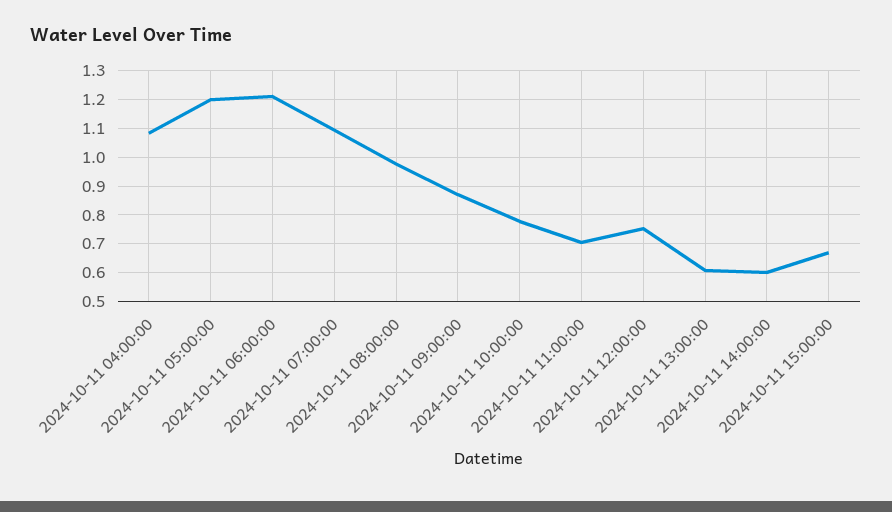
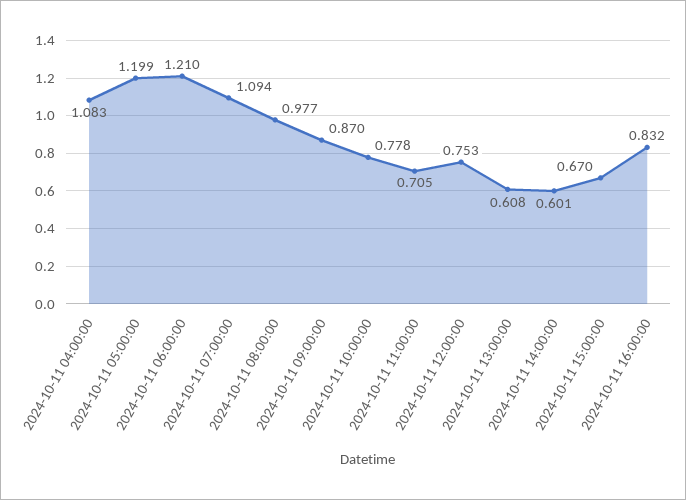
2024-10-11 16:00:00: none -> 0.832

